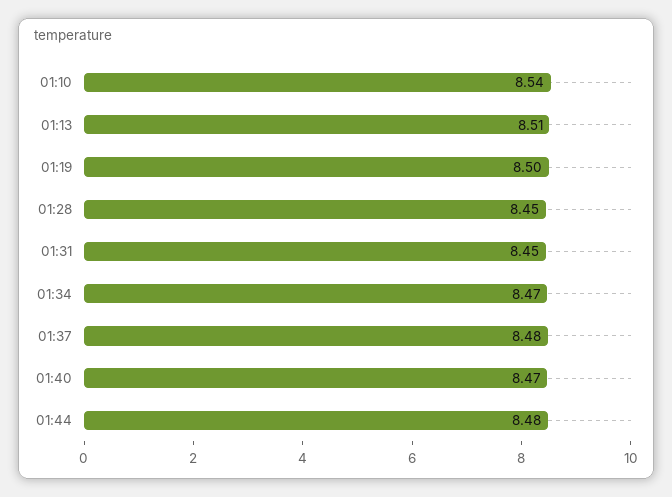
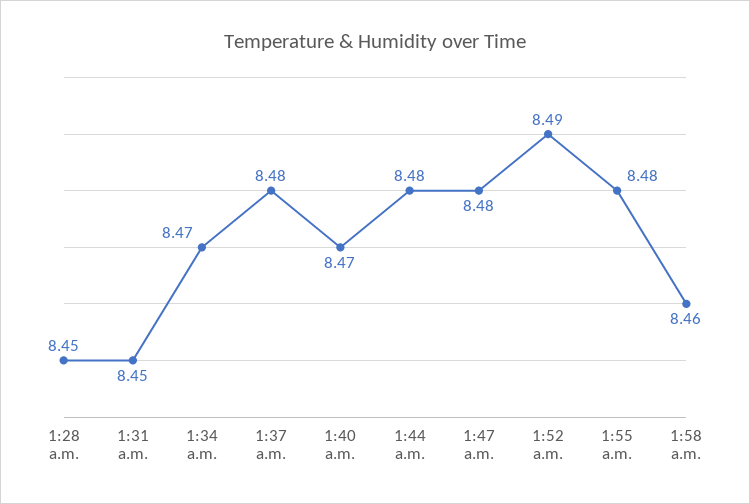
01:10: 8.54 -> none
01:13: 8.51 -> none
01:19: 8.5 -> none
1:47 a.m.: none -> 8.48
1:52 a.m.: none -> 8.49
1:55 a.m.: none -> 8.48
1:58 a.m.: none -> 8.46

